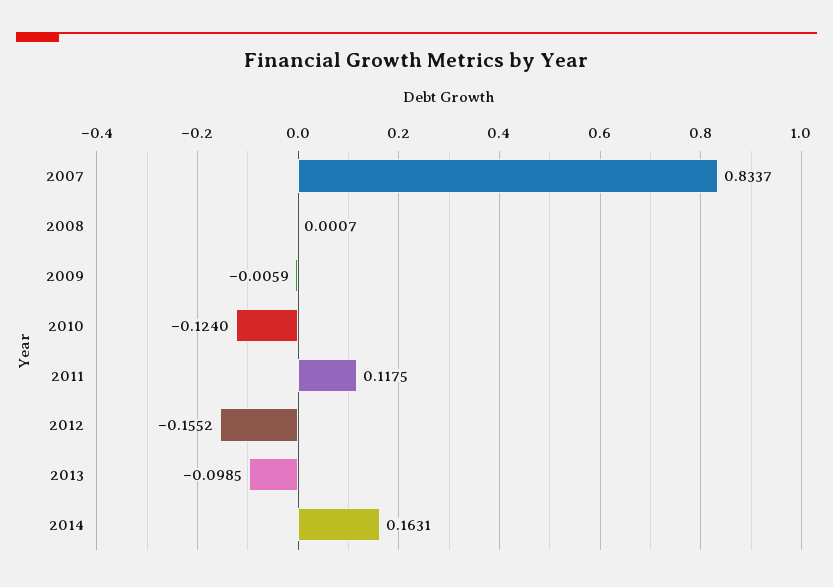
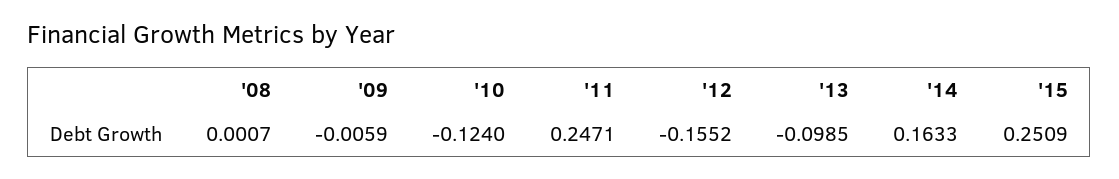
2007: 0.8337 -> none
2011: 0.1175 -> 0.2471
2014: 0.1631 -> 0.1633
'15: none -> 0.2509

